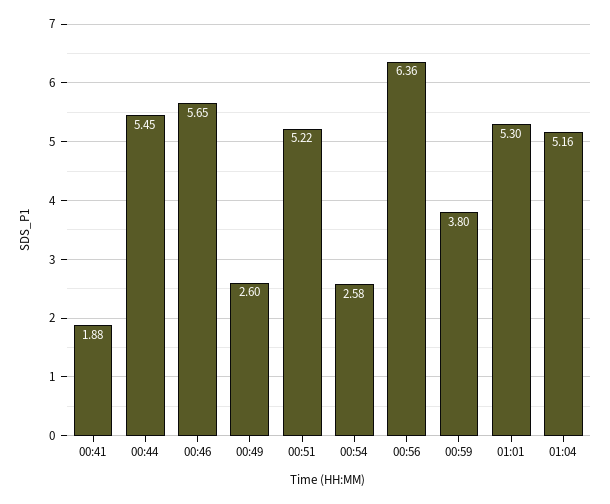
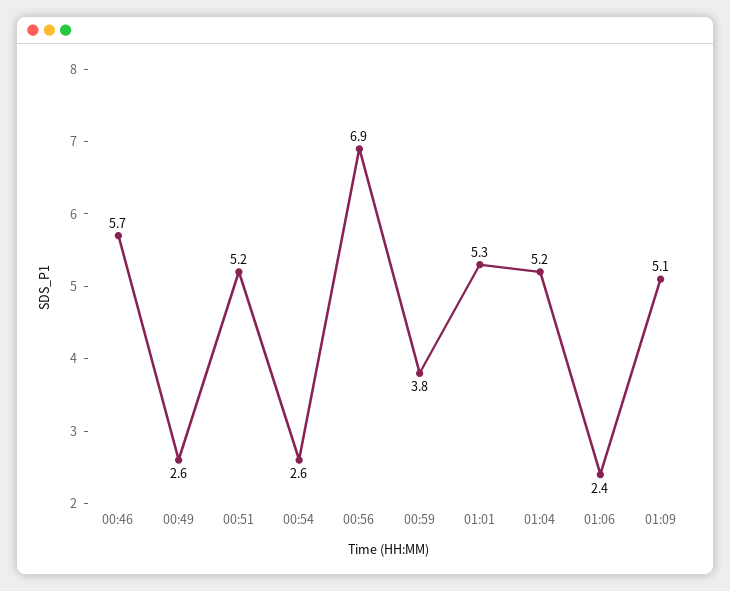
00:41: 1.88 -> none
00:44: 5.45 -> none
00:56: 6.36 -> 6.9
01:06: none -> 2.4
01:09: none -> 5.1

